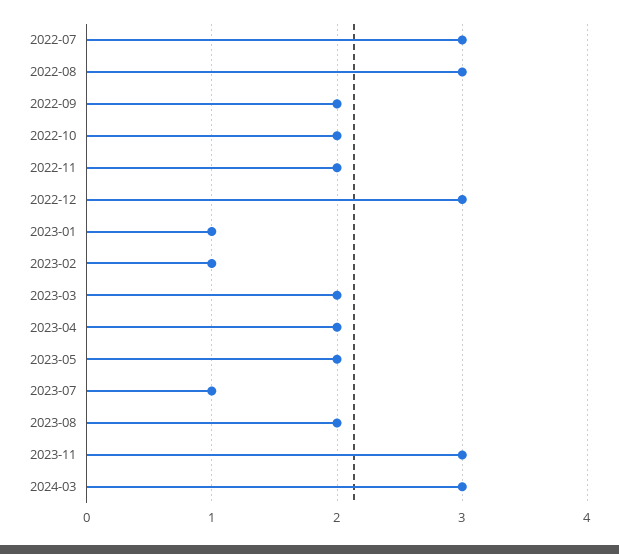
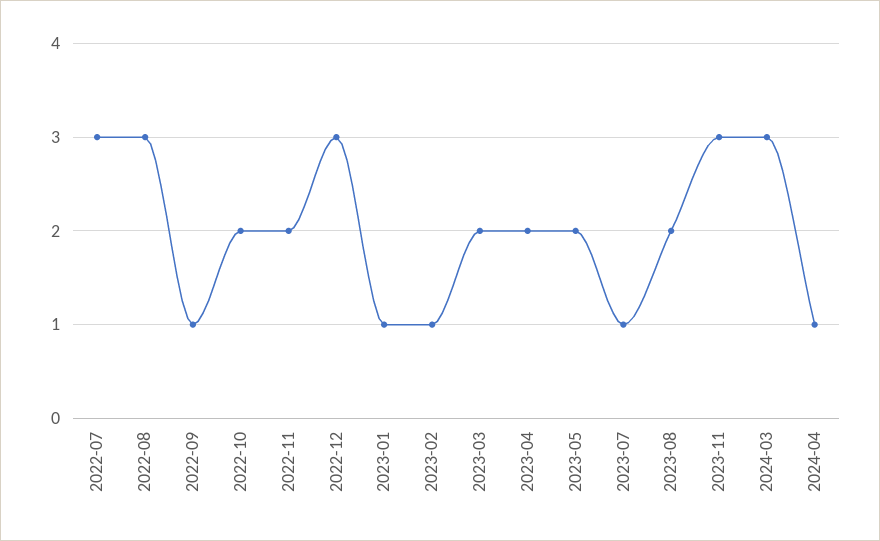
2022-09: 2 -> 1
2024-04: none -> 1

